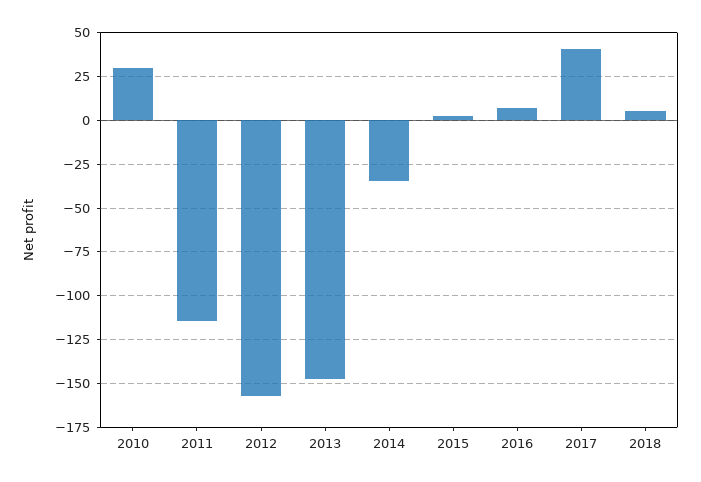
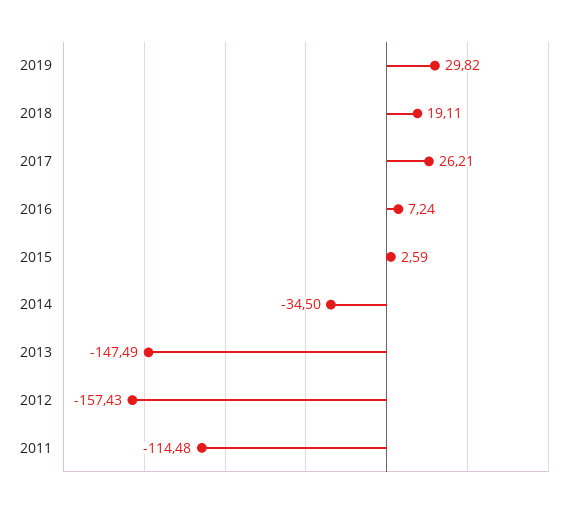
2010: 30 -> none
2017: 40 -> 26.21
2018: 5 -> 19.11
2019: none -> 29.82

